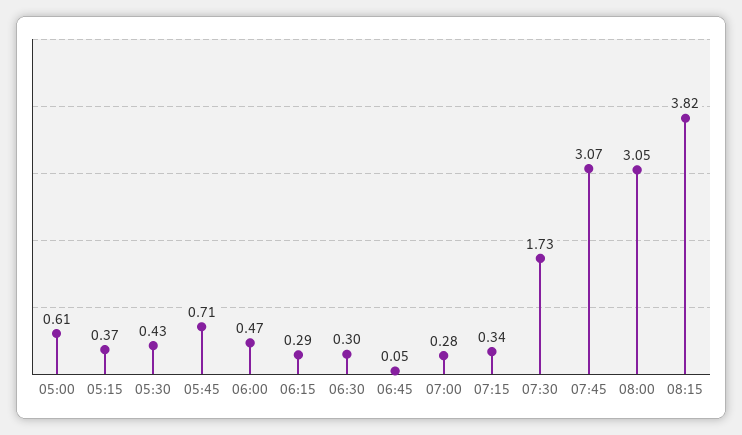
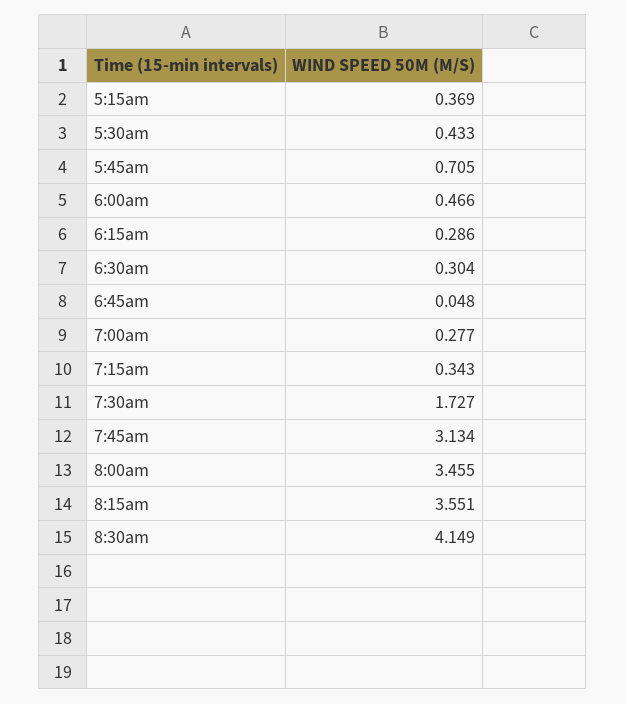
05:00: 0.61 -> none
07:45: 3.07 -> 3.134
08:00: 3.05 -> 3.455
08:15: 3.82 -> 3.551
8:30am: none -> 4.149

